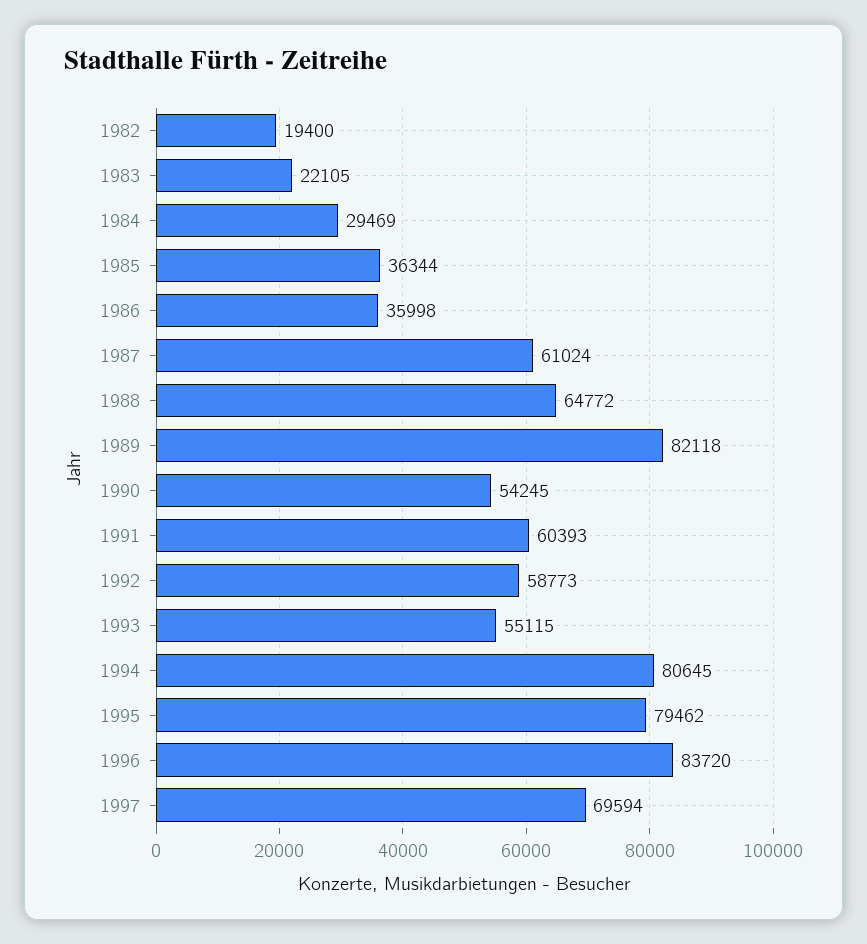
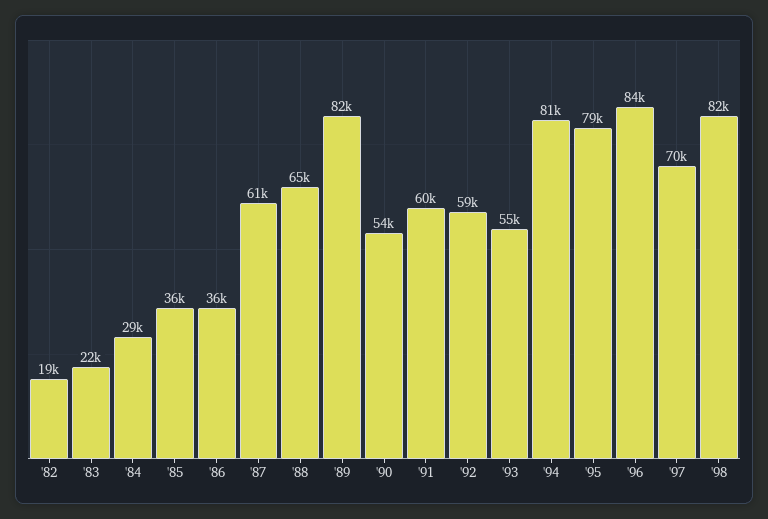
'98: none -> 82000

